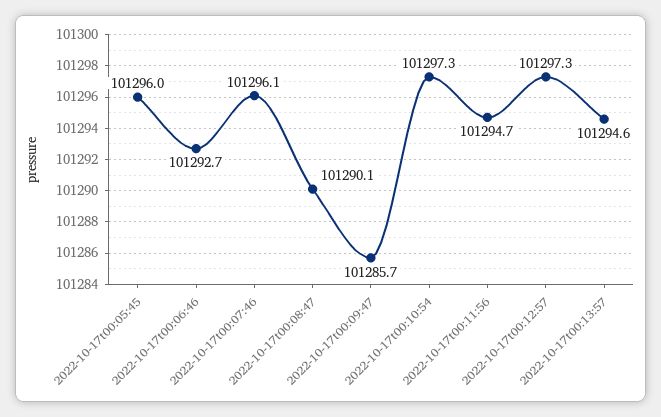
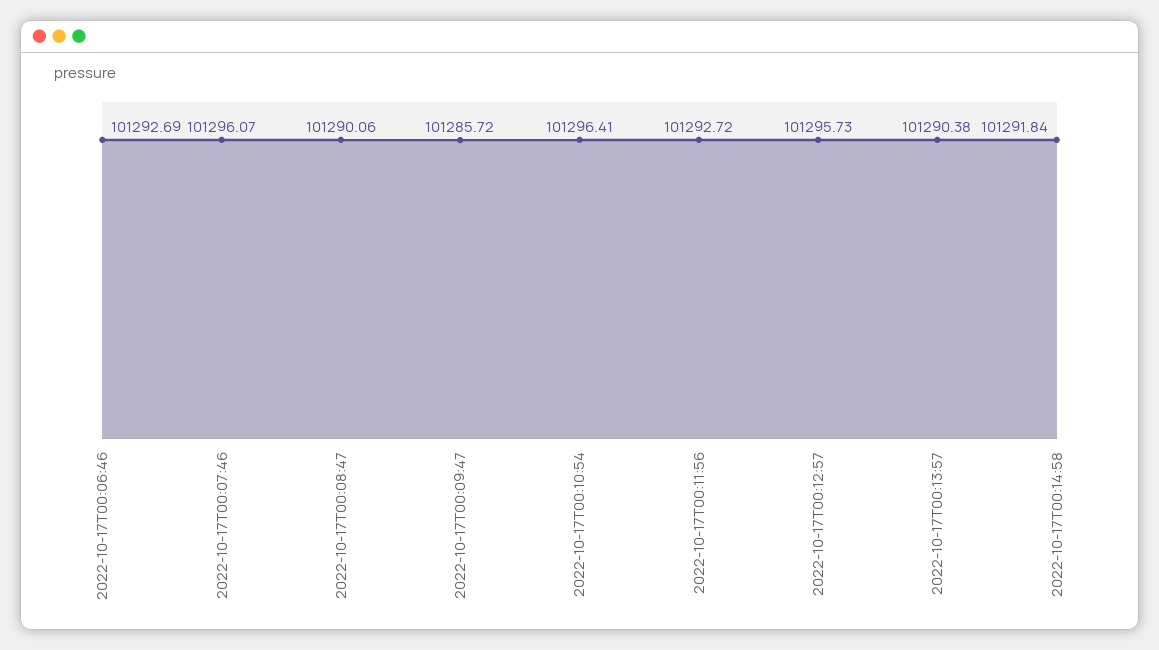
2022-10-17t00:05:45: 101296 -> none
2022-10-17t00:10:54: 101297.3 -> 101296.41
2022-10-17t00:11:56: 101294.7 -> 101292.72
2022-10-17t00:12:57: 101297.3 -> 101295.73
2022-10-17t00:13:57: 101294.6 -> 101290.38
2022-10-17T00:14:58: none -> 101291.84

